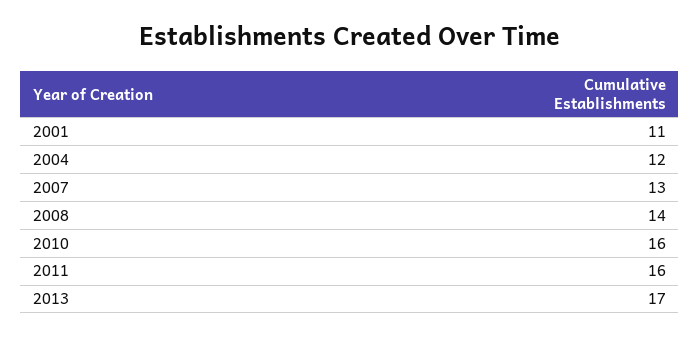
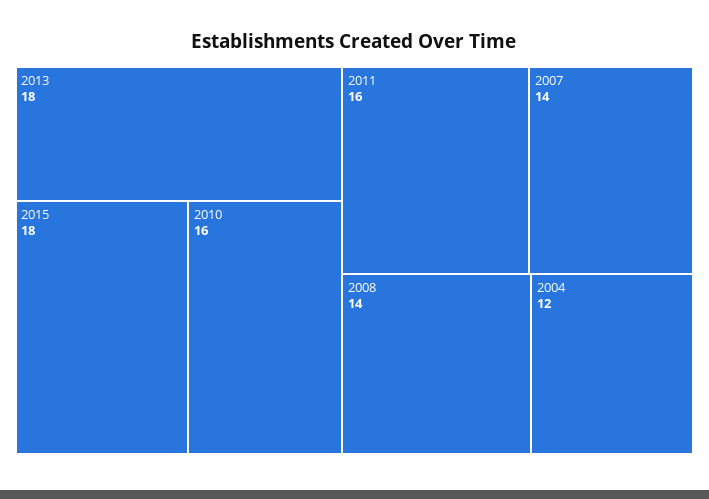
2001: 11 -> none
2007: 13 -> 14
2013: 17 -> 18
2015: none -> 18

